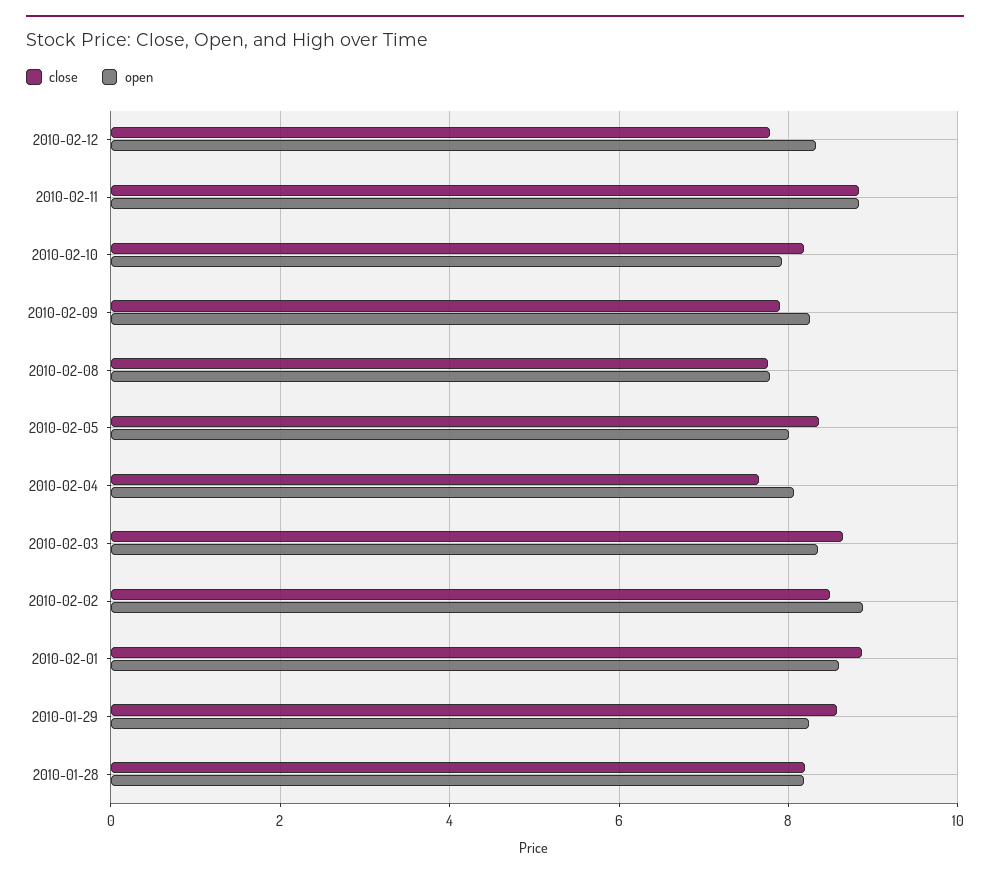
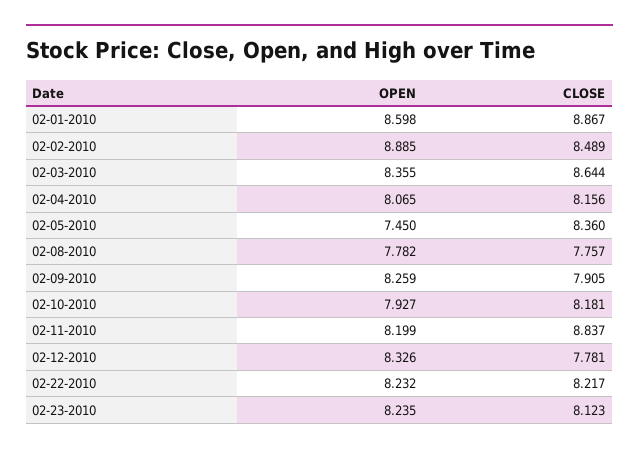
open, 2010-02-11: 8.8 -> 8.199
open, 2010-02-05: 8 -> 7.45
close, 2010-02-04: 7.6 -> 8.156
close, 2010-01-29: 8.6 -> none
open, 2010-01-29: 8.2 -> none
close, 2010-01-28: 8.2 -> none
open, 2010-01-28: 8.2 -> none
open, 02-22-2010: none -> 8.232
close, 02-22-2010: none -> 8.217
open, 02-23-2010: none -> 8.235
close, 02-23-2010: none -> 8.123

